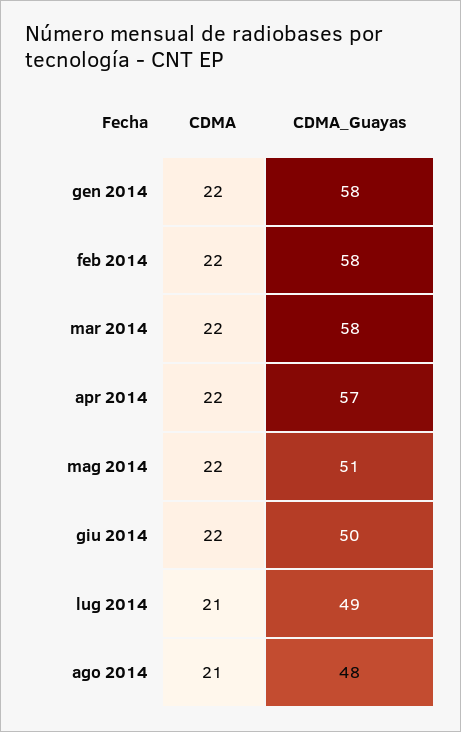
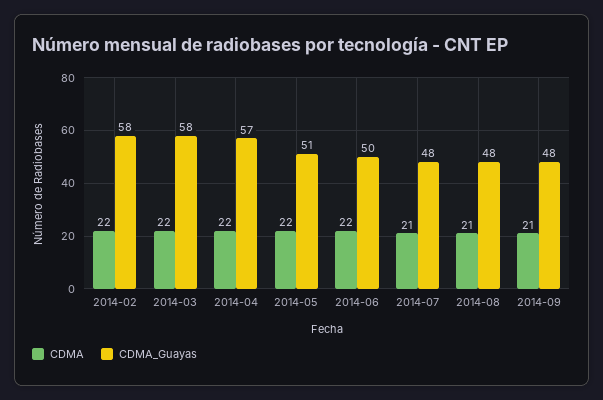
CDMA, gen 2014: 22 -> none
CDMA_Guayas, gen 2014: 58 -> none
CDMA_Guayas, lug 2014: 49 -> 48
CDMA, 2014-09: none -> 21
CDMA_Guayas, 2014-09: none -> 48

